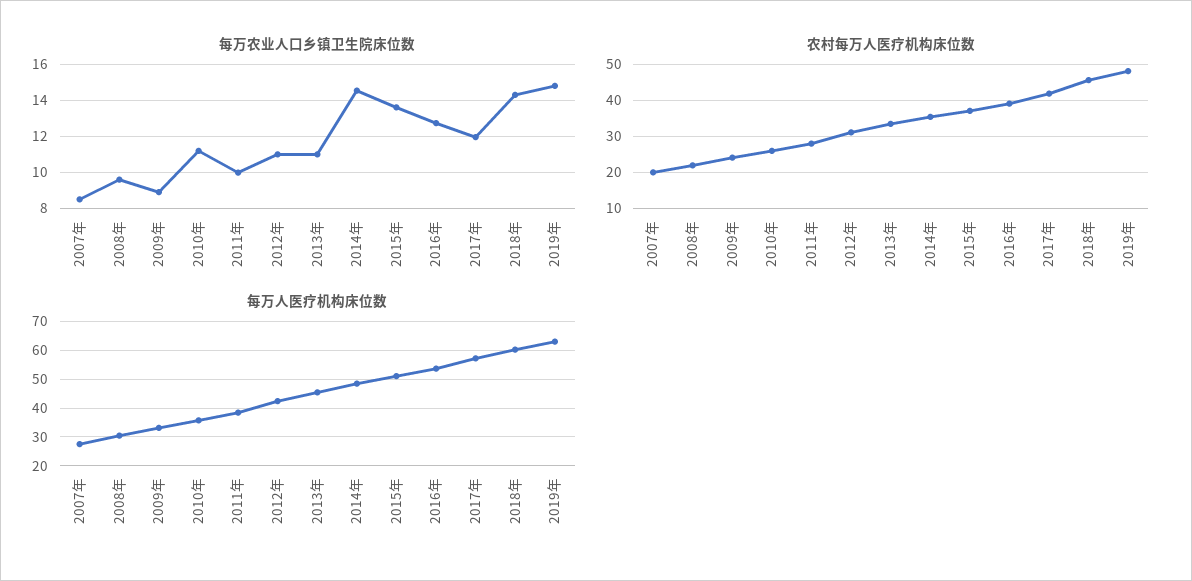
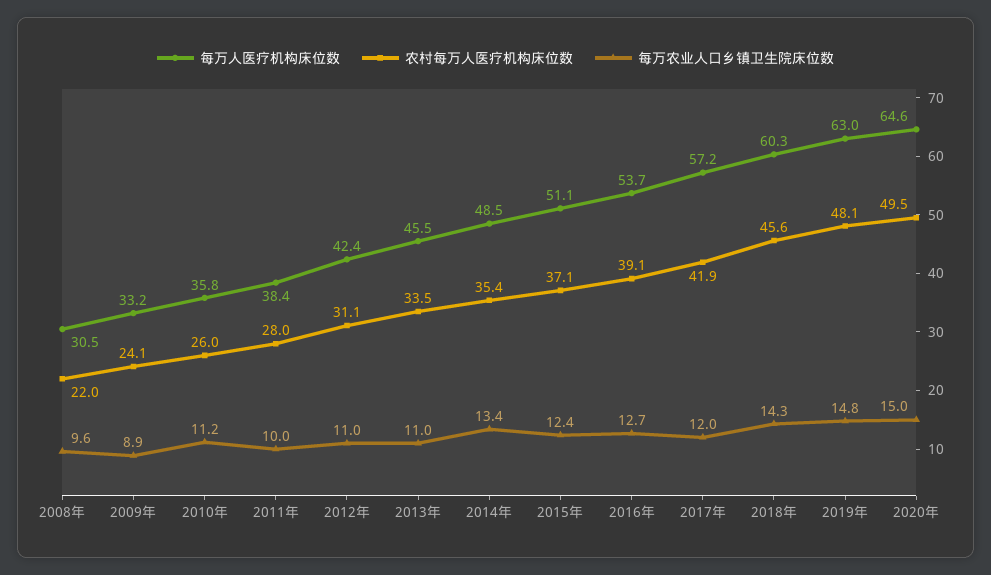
每万农业人口乡镇卫生院床位数, 2007年: 8.5 -> none
每万农业人口乡镇卫生院床位数, 2014年: 14.5 -> 13.4
每万农业人口乡镇卫生院床位数, 2015年: 13.5 -> 12.4
农村每万人医疗机构床位数, 2007年: 20 -> none
每万人医疗机构床位数, 2007年: 27.5 -> none
每万人医疗机构床位数, 2020年: none -> 64.6
农村每万人医疗机构床位数, 2020年: none -> 49.5
每万农业人口乡镇卫生院床位数, 2020年: none -> 15

